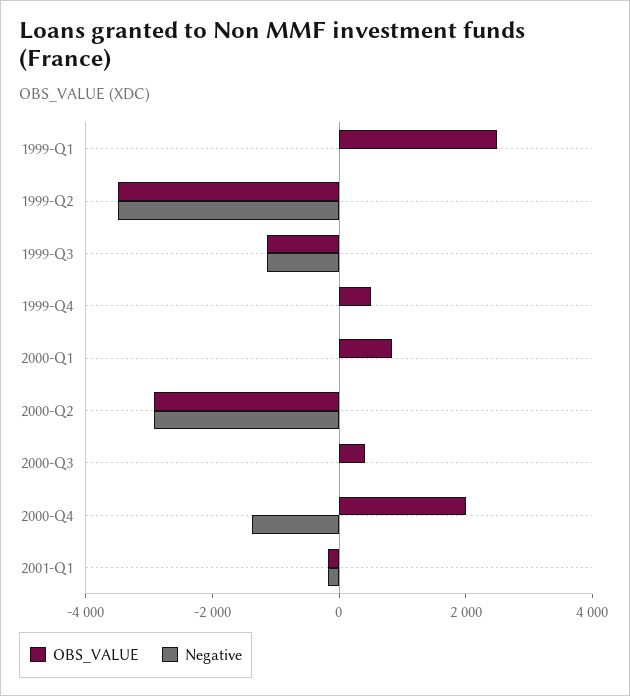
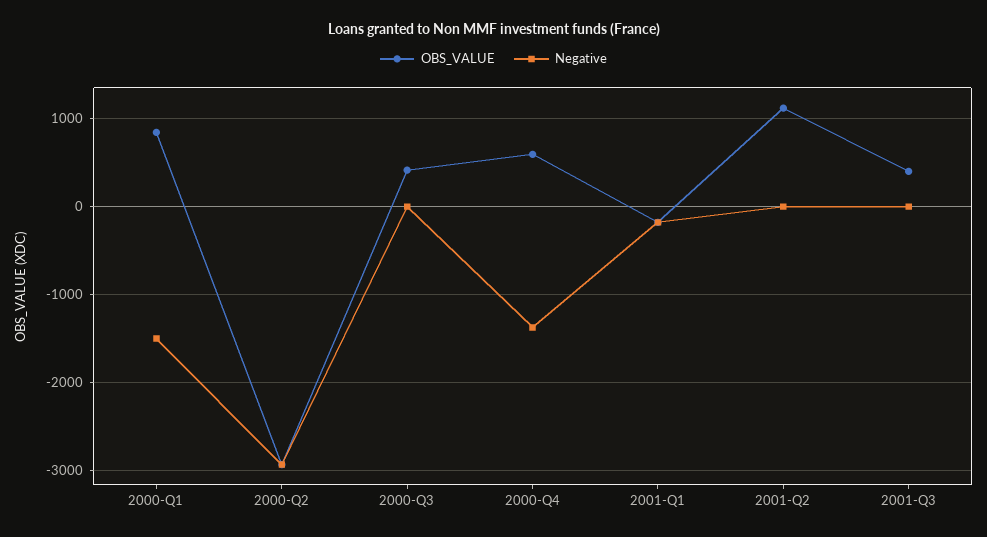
OBS_VALUE, 1999-Q1: 2500 -> none
Negative, 1999-Q1: 0 -> none
OBS_VALUE, 1999-Q2: -3500 -> none
Negative, 1999-Q2: -3500 -> none
OBS_VALUE, 1999-Q3: -1000 -> none
Negative, 1999-Q3: -1000 -> none
OBS_VALUE, 1999-Q4: 500 -> none
Negative, 1999-Q4: 0 -> none
Negative, 2000-Q1: 0 -> -1500
OBS_VALUE, 2000-Q4: 2000 -> 600
OBS_VALUE, 2001-Q2: none -> 1100
Negative, 2001-Q2: none -> 0
OBS_VALUE, 2001-Q3: none -> 400
Negative, 2001-Q3: none -> 0

